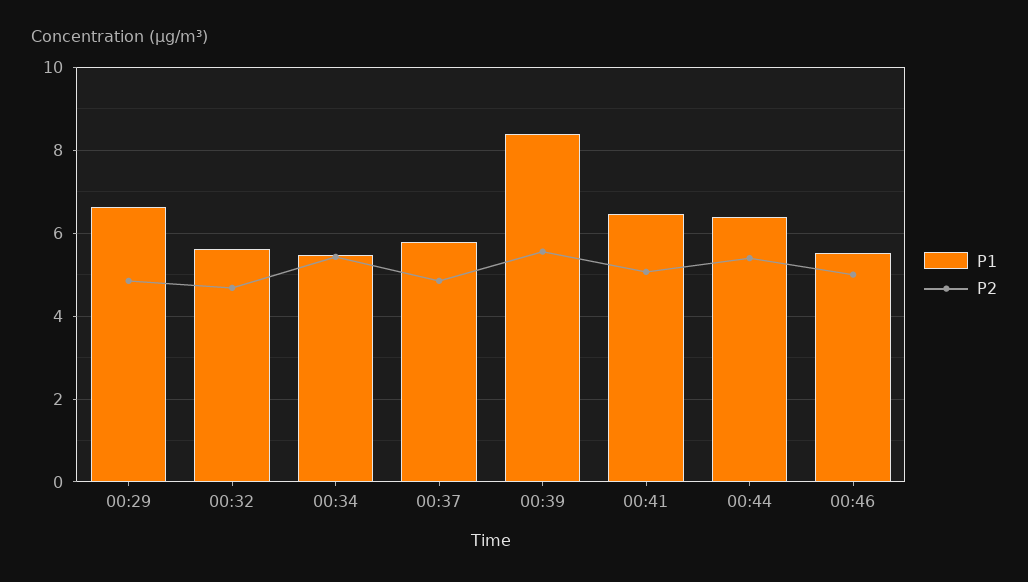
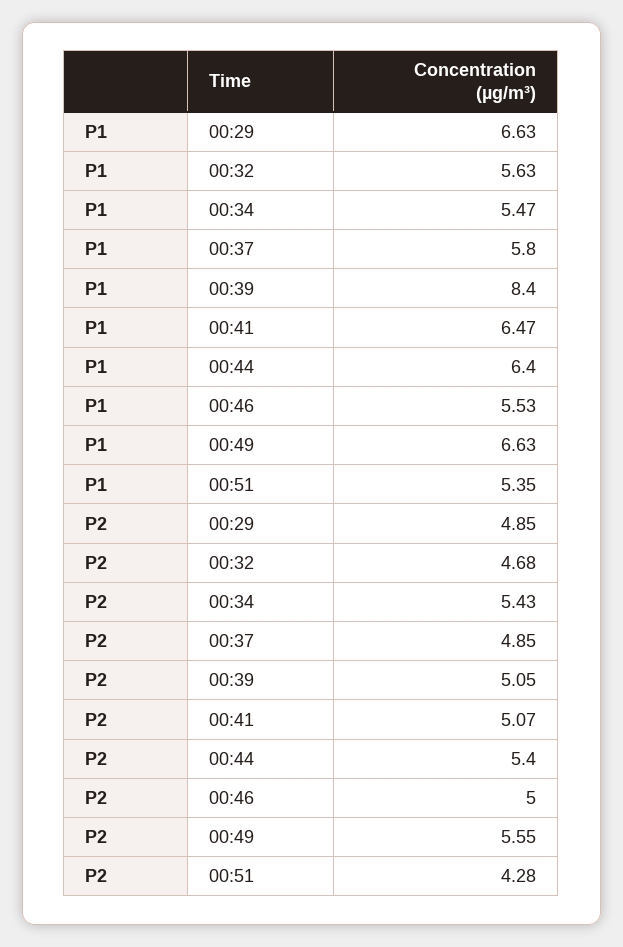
P2, 00:39: 5.6 -> 5.05
P1, 00:49: none -> 6.63
P1, 00:51: none -> 5.35
P2, 00:49: none -> 5.55
P2, 00:51: none -> 4.28

